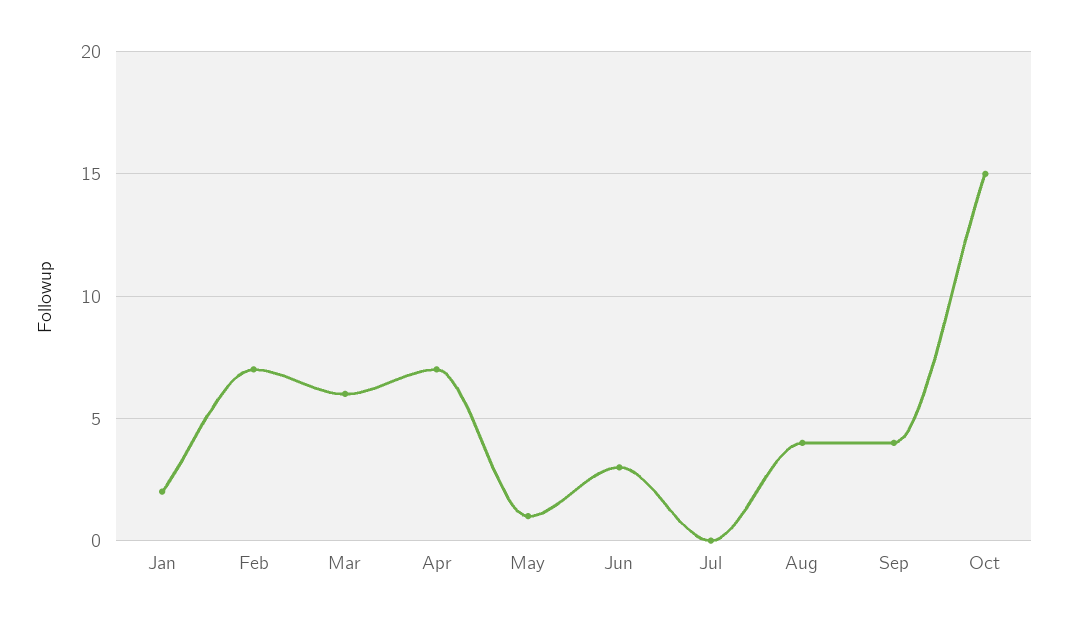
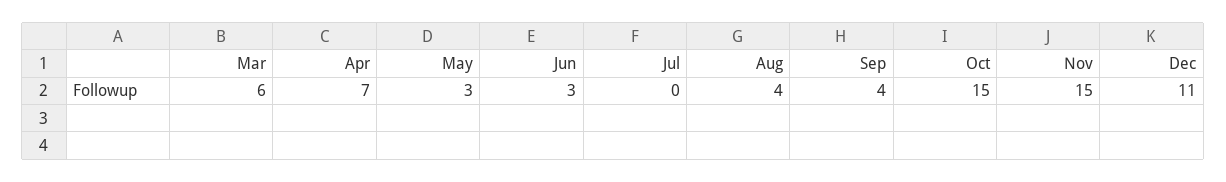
Jan: 2 -> none
Feb: 7 -> none
May: 1 -> 3
Nov: none -> 15
Dec: none -> 11

